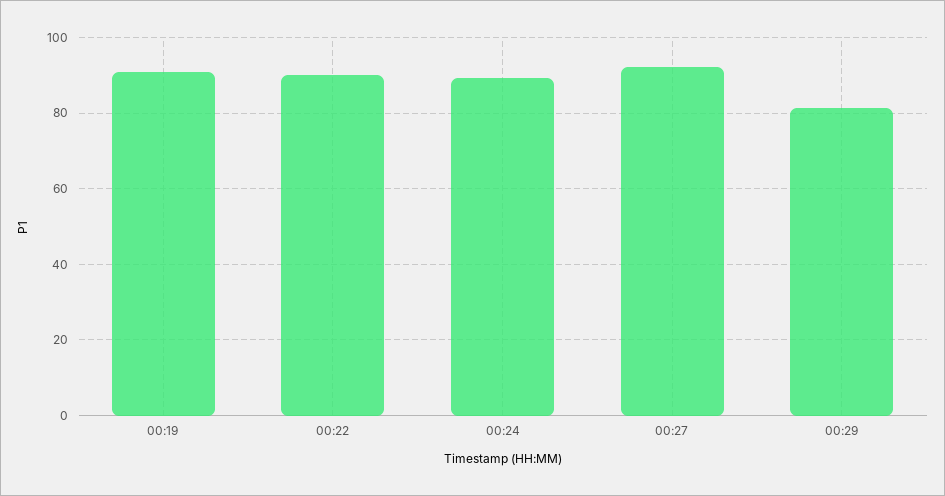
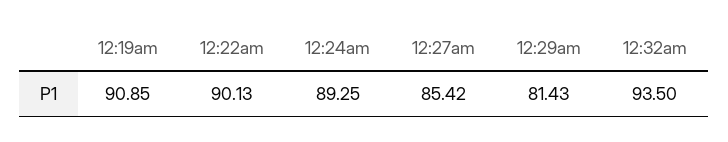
00:27: 92 -> 85.42
12:32am: none -> 93.5

